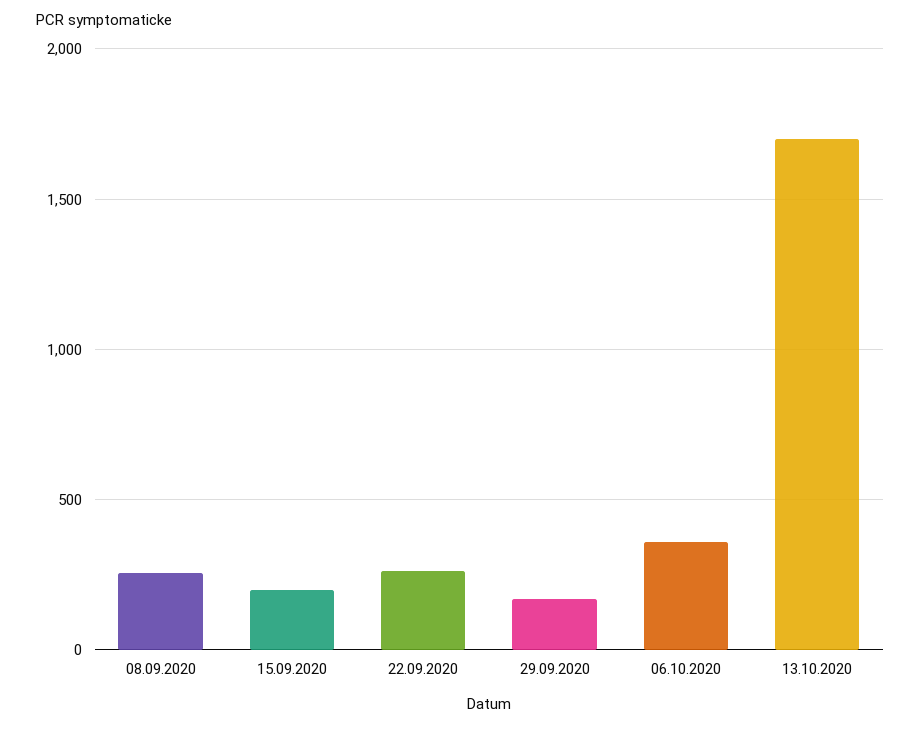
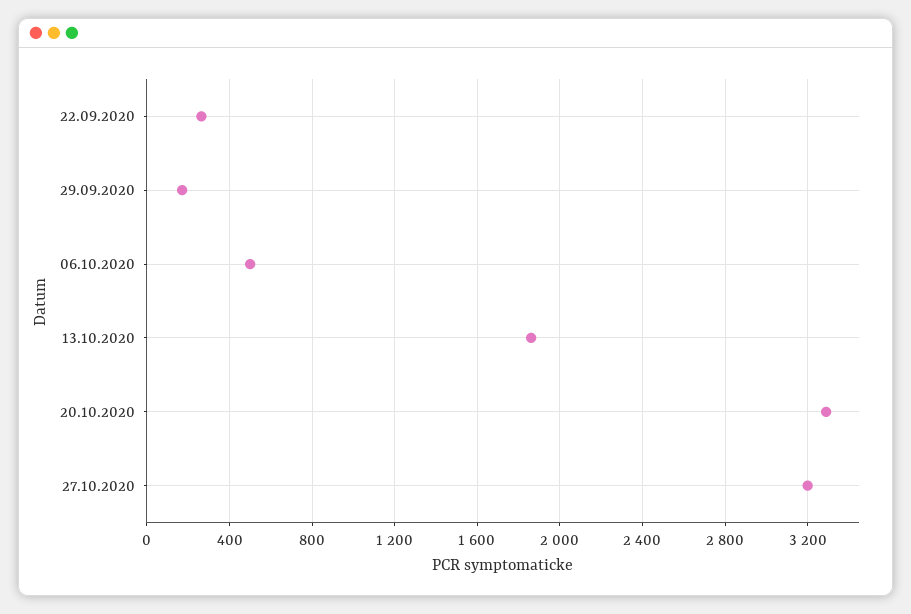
08.09.2020: 250 -> none
15.09.2020: 200 -> none
06.10.2020: 350 -> 500
13.10.2020: 1700 -> 1850
20.10.2020: none -> 3300
27.10.2020: none -> 3200

